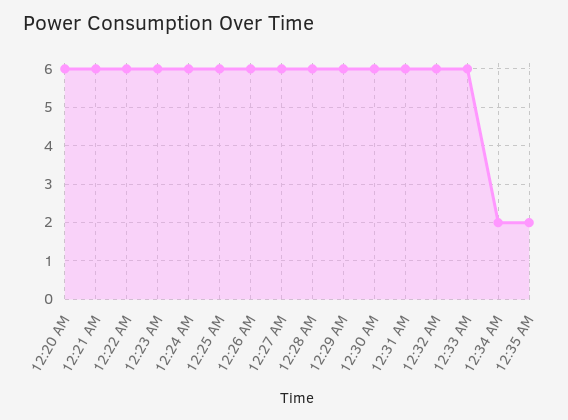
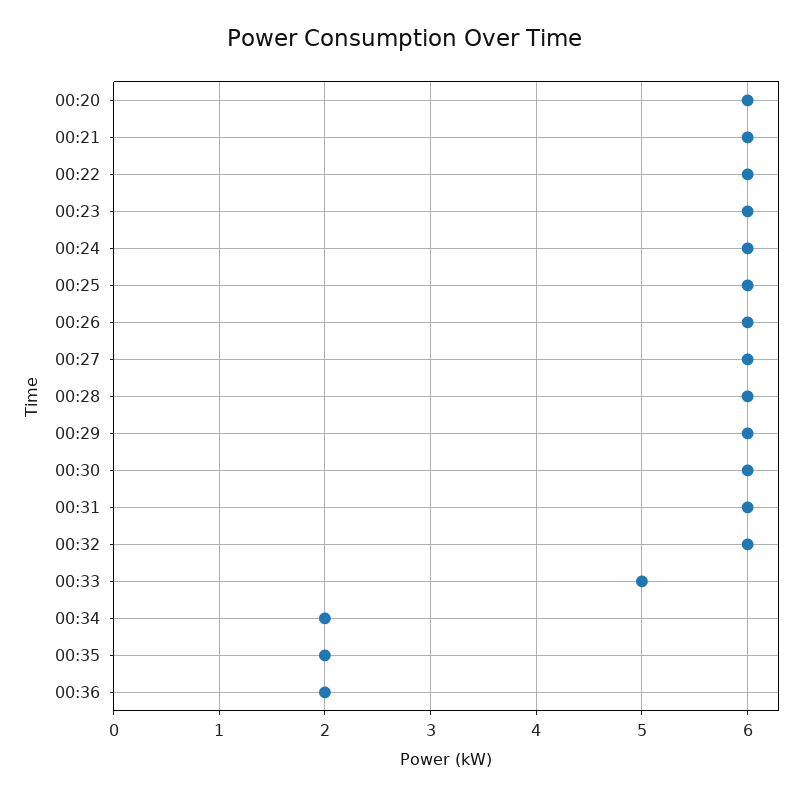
12:33 AM: 6 -> 5
00:36: none -> 2

